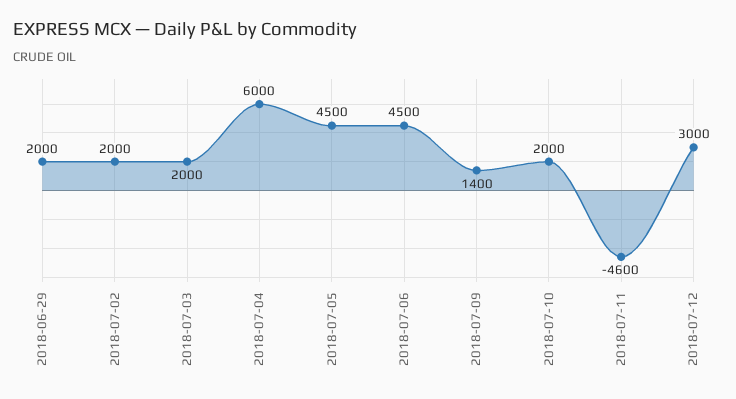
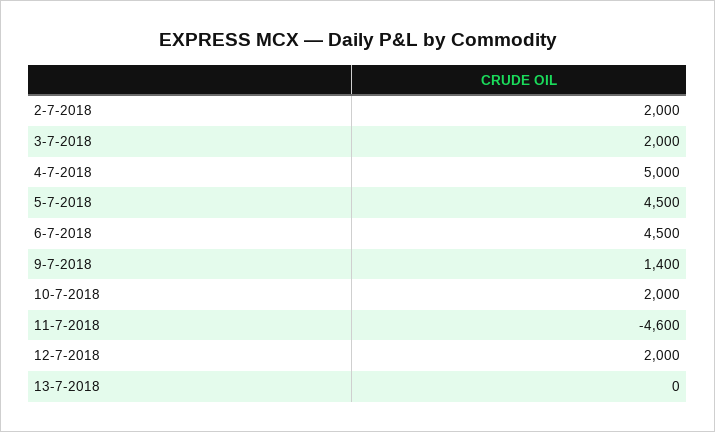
2018-06-29: 2000 -> none
2018-07-04: 6000 -> 5000
2018-07-12: 3000 -> 2000
13-7-2018: none -> 0

